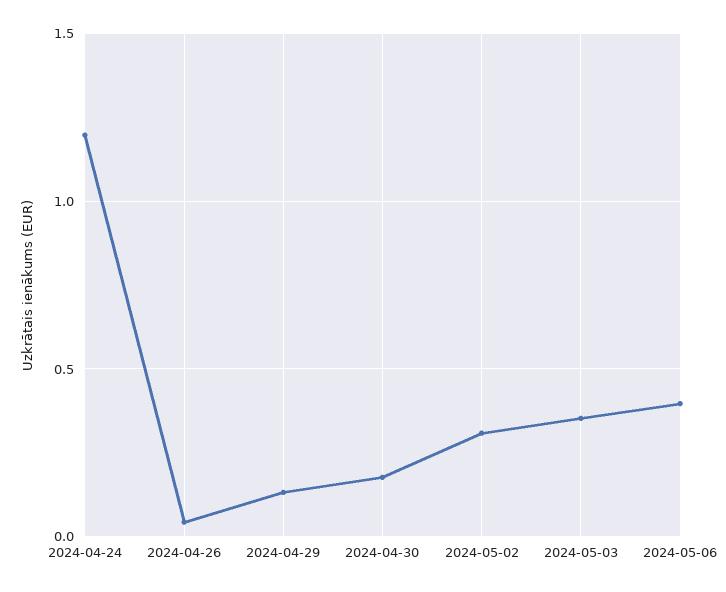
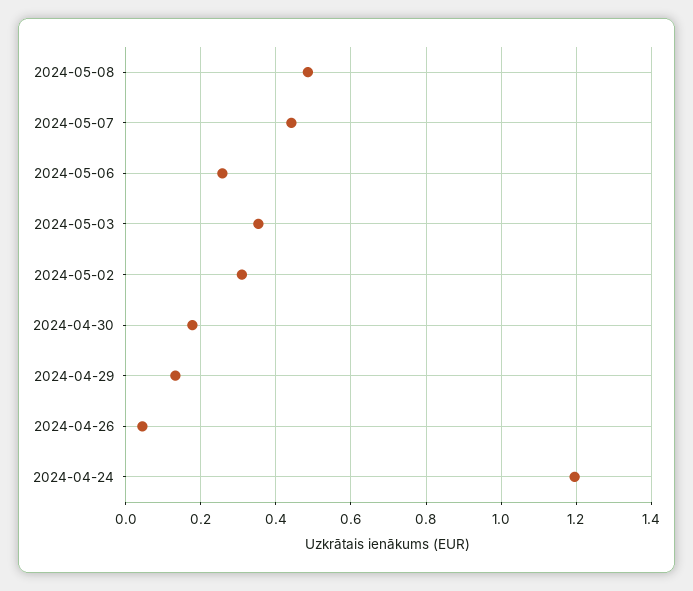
2024-05-06: 0.4 -> 0.26
2024-05-08: none -> 0.48
2024-05-07: none -> 0.44

